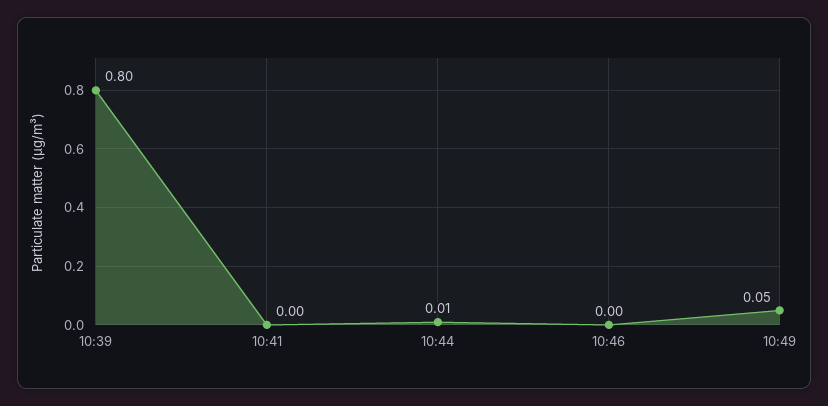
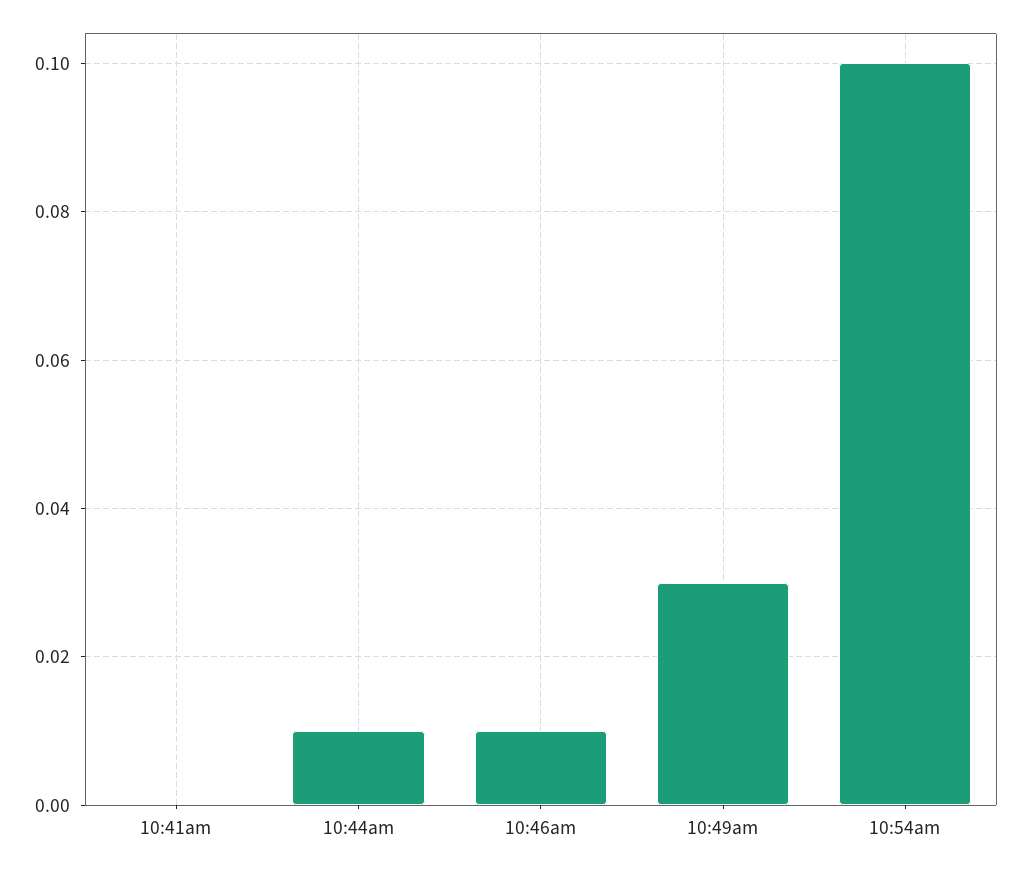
10:39: 0.8 -> none
10:46: 0 -> 0.01
10:49: 0.05 -> 0.03
10:54am: none -> 0.1

